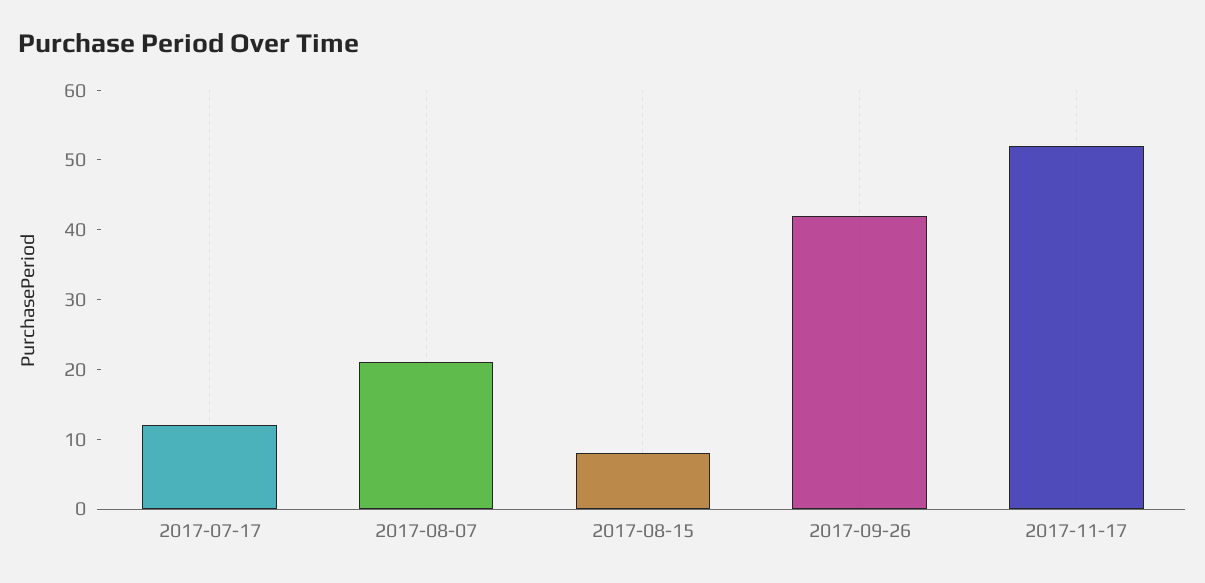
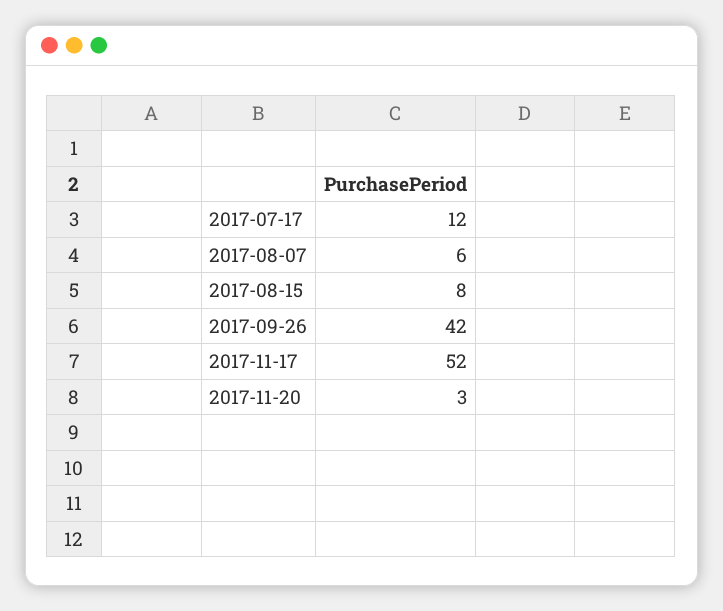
2017-08-07: 20 -> 6
2017-11-20: none -> 3

